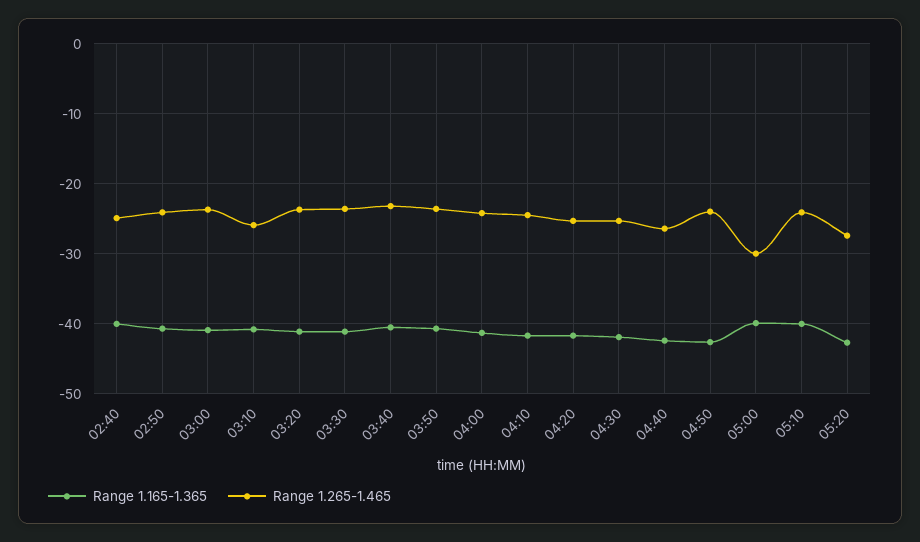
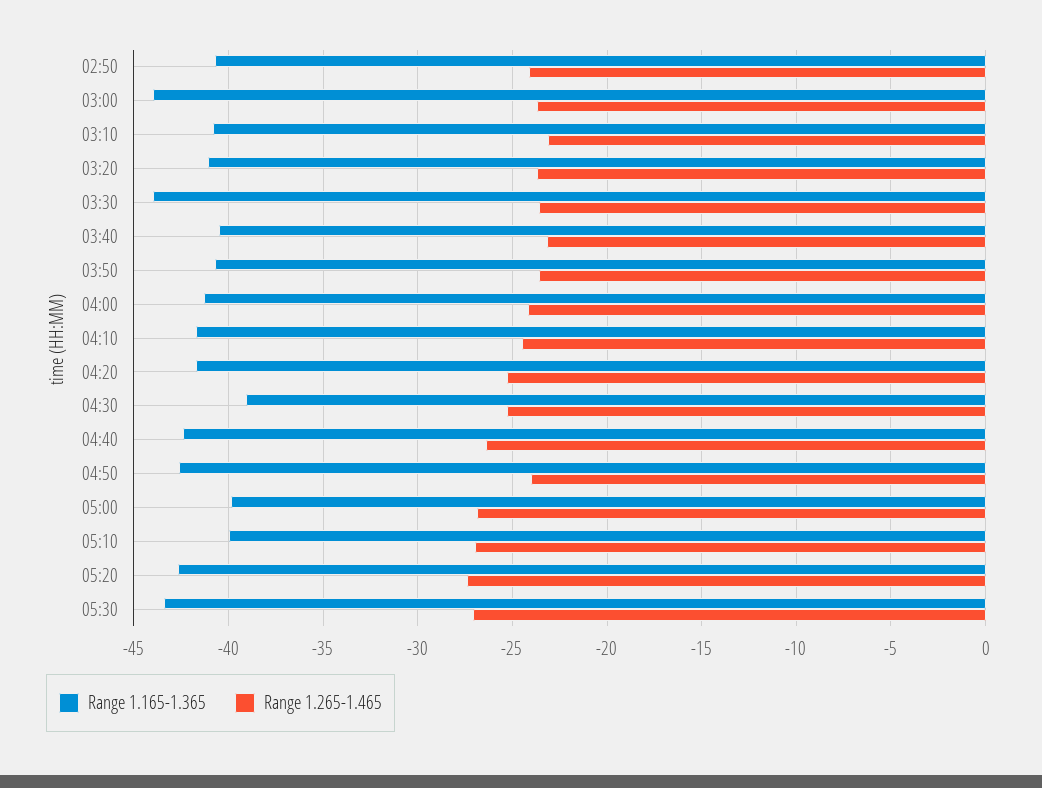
Range 1.165-1.365, 02:40: -40 -> none
Range 1.265-1.465, 02:40: -25 -> none
Range 1.165-1.365, 03:00: -41 -> -44
Range 1.265-1.465, 03:10: -26 -> -23
Range 1.165-1.365, 03:30: -41 -> -44
Range 1.165-1.365, 04:30: -42 -> -39
Range 1.265-1.465, 05:00: -30 -> -27
Range 1.265-1.465, 05:10: -24 -> -27
Range 1.165-1.365, 05:30: none -> -43.5
Range 1.265-1.465, 05:30: none -> -27

